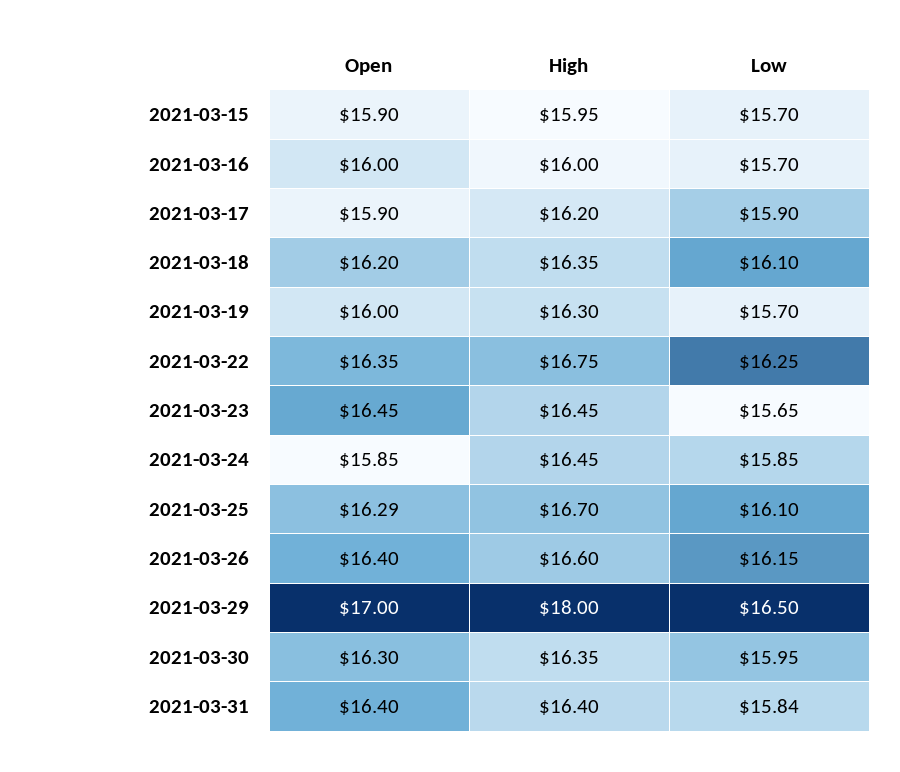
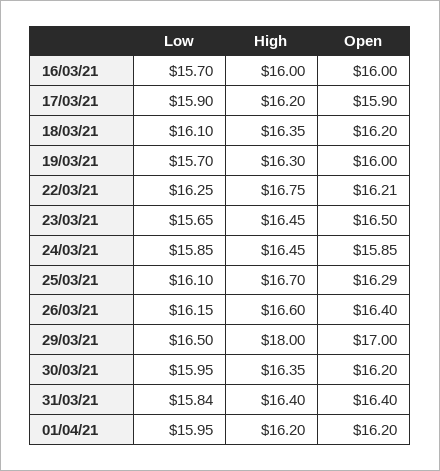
Open, 2021-03-15: 15.9 -> none
High, 2021-03-15: 15.95 -> none
Low, 2021-03-15: 15.7 -> none
Open, 2021-03-22: 16.35 -> 16.21
Open, 2021-03-23: 16.45 -> 16.5
Open, 2021-03-30: 16.3 -> 16.2
Low, 01/04/21: none -> 15.95
High, 01/04/21: none -> 16.2
Open, 01/04/21: none -> 16.2

